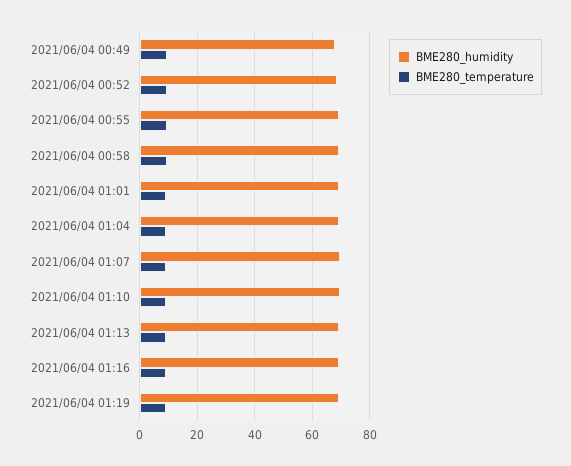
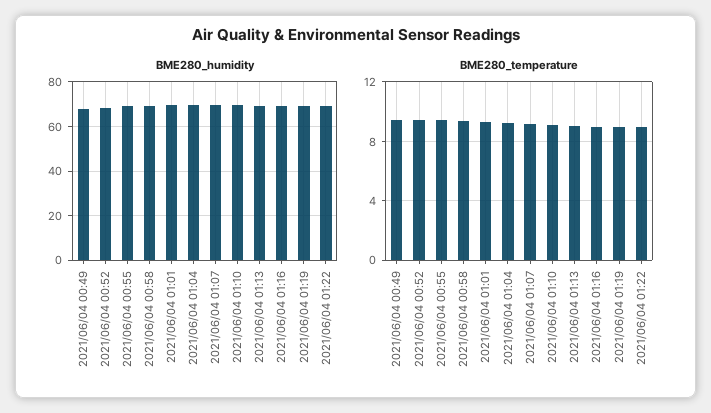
BME280_humidity, 2021/06/04 01:22: none -> 70
BME280_temperature, 2021/06/04 01:22: none -> 9

